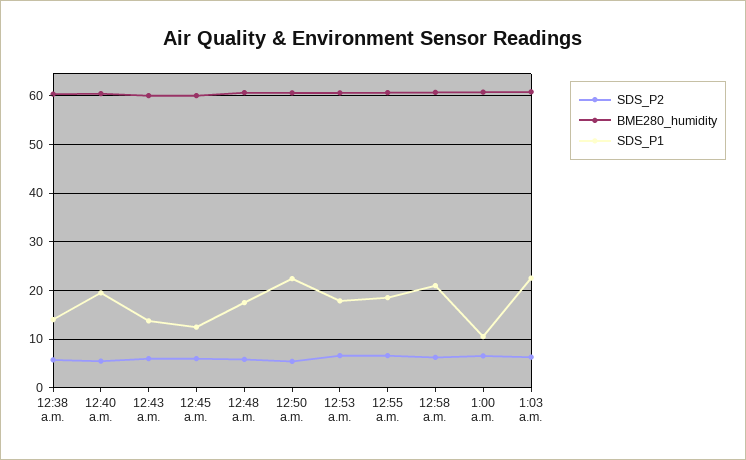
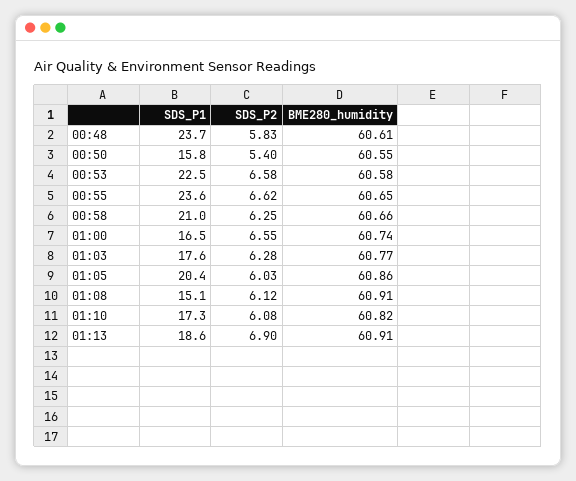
SDS_P2, 12:38 a.m.: 6 -> none
BME280_humidity, 12:38 a.m.: 60 -> none
SDS_P1, 12:38 a.m.: 14 -> none
SDS_P2, 12:40 a.m.: 6 -> none
BME280_humidity, 12:40 a.m.: 60 -> none
SDS_P1, 12:40 a.m.: 20 -> none
SDS_P2, 12:43 a.m.: 6 -> none
BME280_humidity, 12:43 a.m.: 60 -> none
SDS_P1, 12:43 a.m.: 14 -> none
SDS_P2, 12:45 a.m.: 6 -> none
BME280_humidity, 12:45 a.m.: 60 -> none
SDS_P1, 12:45 a.m.: 12 -> none
SDS_P1, 12:48 a.m.: 18 -> 23.7
SDS_P1, 12:50 a.m.: 22 -> 15.8
SDS_P1, 12:53 a.m.: 18 -> 22.5
SDS_P1, 12:55 a.m.: 18 -> 23.6
SDS_P1, 1:00 a.m.: 10 -> 16.5
SDS_P1, 1:03 a.m.: 22 -> 17.6
SDS_P1, 01:05: none -> 20.4
SDS_P2, 01:05: none -> 6.03
BME280_humidity, 01:05: none -> 60.86
SDS_P1, 01:08: none -> 15.1
SDS_P2, 01:08: none -> 6.12
BME280_humidity, 01:08: none -> 60.91
SDS_P1, 01:10: none -> 17.3
SDS_P2, 01:10: none -> 6.08
BME280_humidity, 01:10: none -> 60.82
SDS_P1, 01:13: none -> 18.6
SDS_P2, 01:13: none -> 6.9
BME280_humidity, 01:13: none -> 60.91

